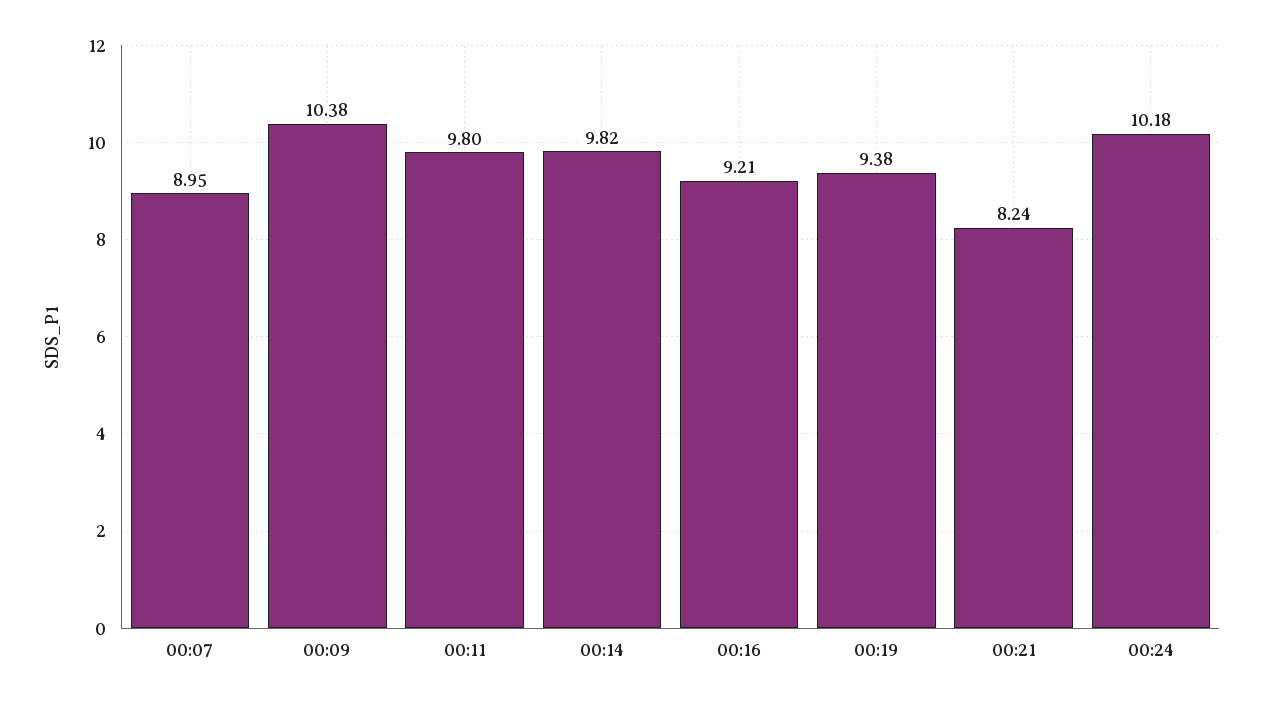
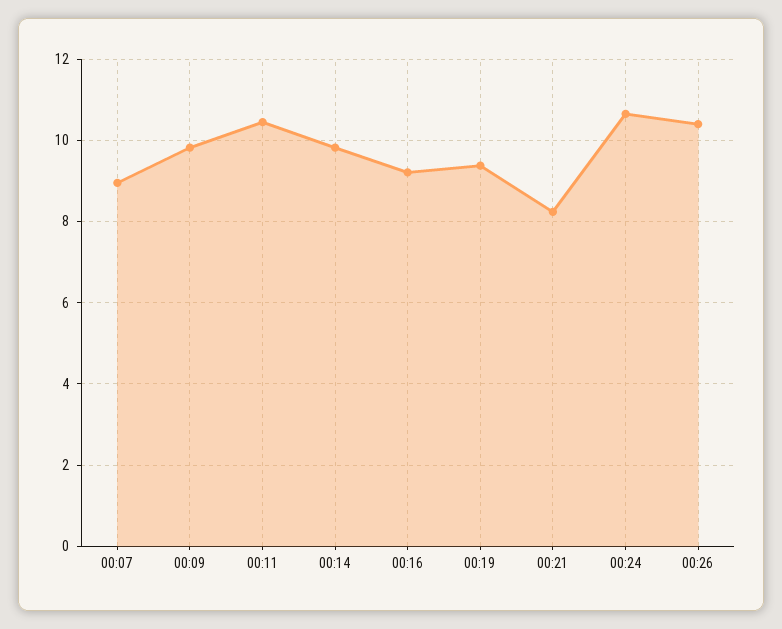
00:09: 10.38 -> 9.8
00:11: 9.8 -> 10.4
00:24: 10.18 -> 10.6
00:26: none -> 10.4

